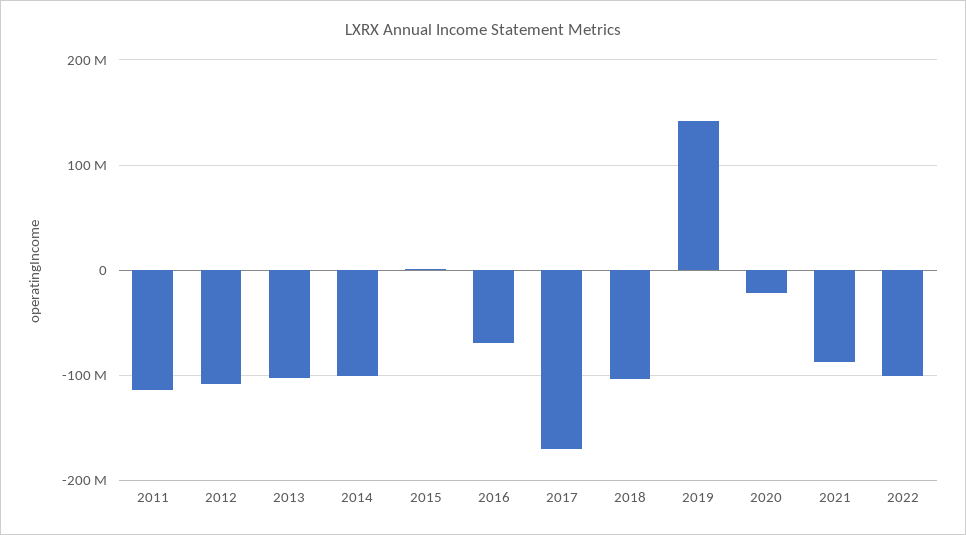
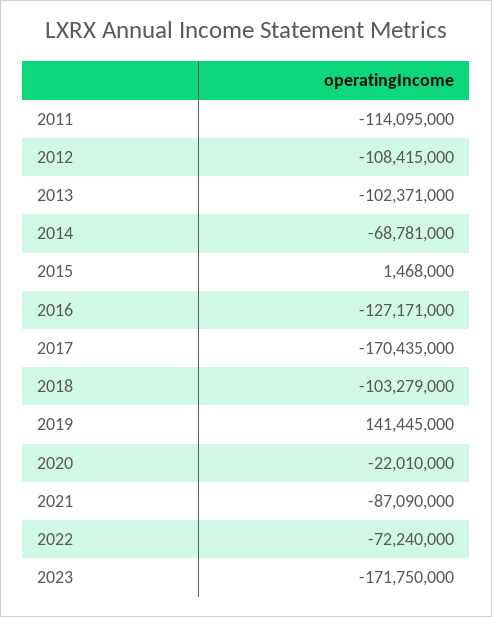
2014: -100000000 -> -68781000
2016: -70000000 -> -127171000
2022: -100000000 -> -72240000
2023: none -> -171750000

